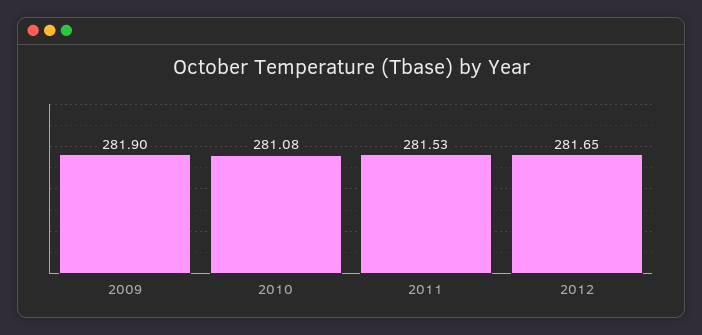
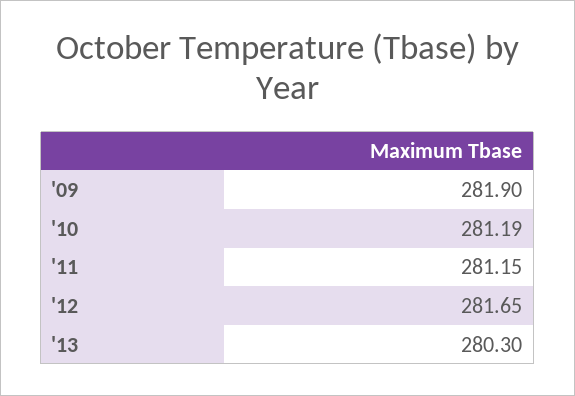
2010: 281.08 -> 281.19
2011: 281.53 -> 281.15
'13: none -> 280.3

